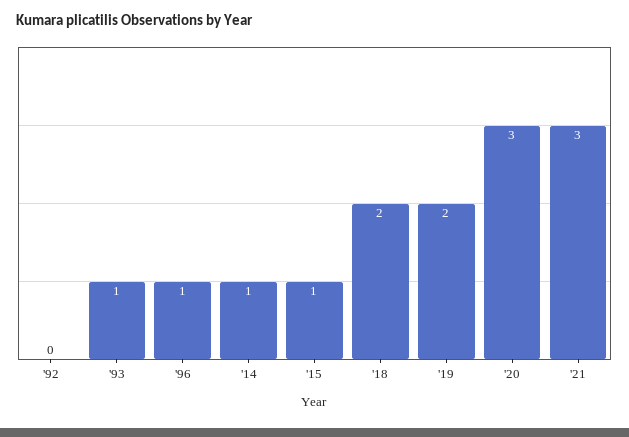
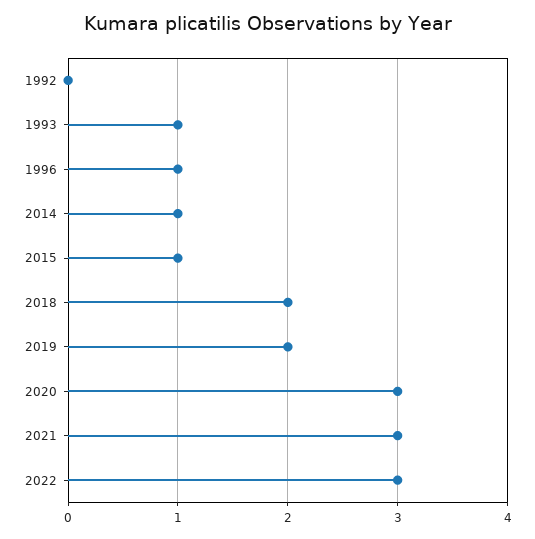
2022: none -> 3

